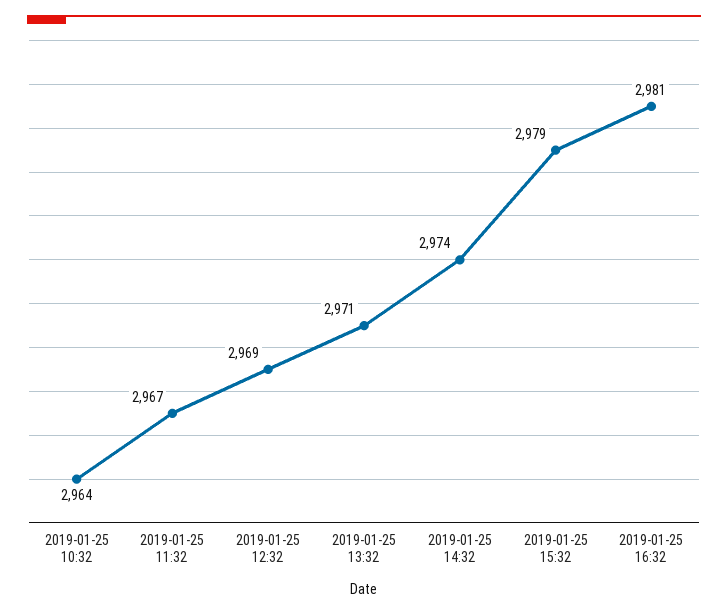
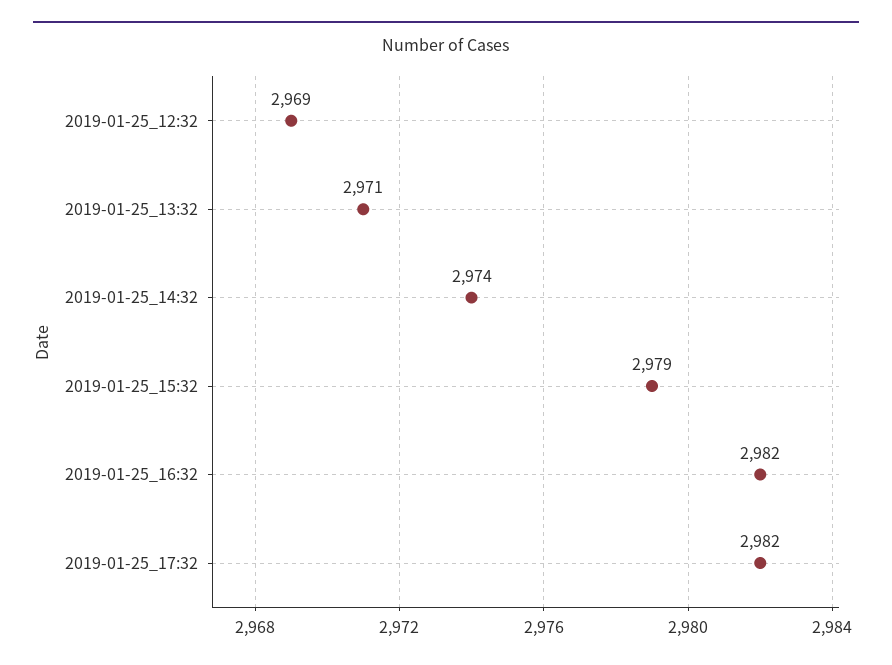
2019-01-25 10:32: 2964 -> none
2019-01-25 11:32: 2967 -> none
2019-01-25 16:32: 2981 -> 2982
2019-01-25_17:32: none -> 2982

